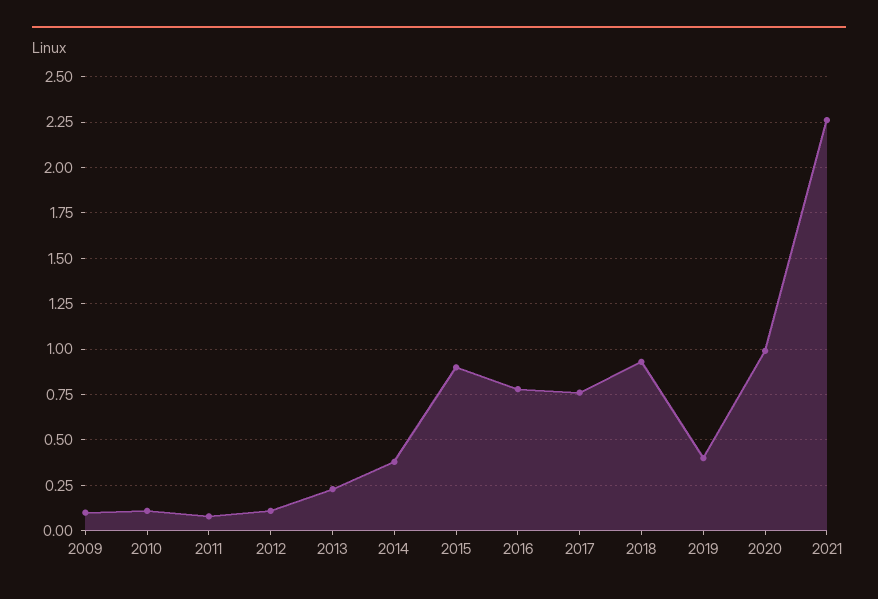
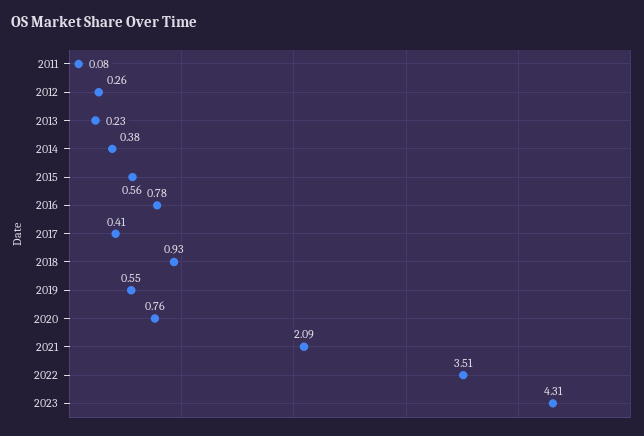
2009: 0.1 -> none
2010: 0.1 -> none
2012: 0.1 -> 0.26
2015: 0.9 -> 0.56
2017: 0.75 -> 0.41
2019: 0.4 -> 0.55
2020: 1 -> 0.76
2021: 2.25 -> 2.09
2022: none -> 3.51
2023: none -> 4.31

